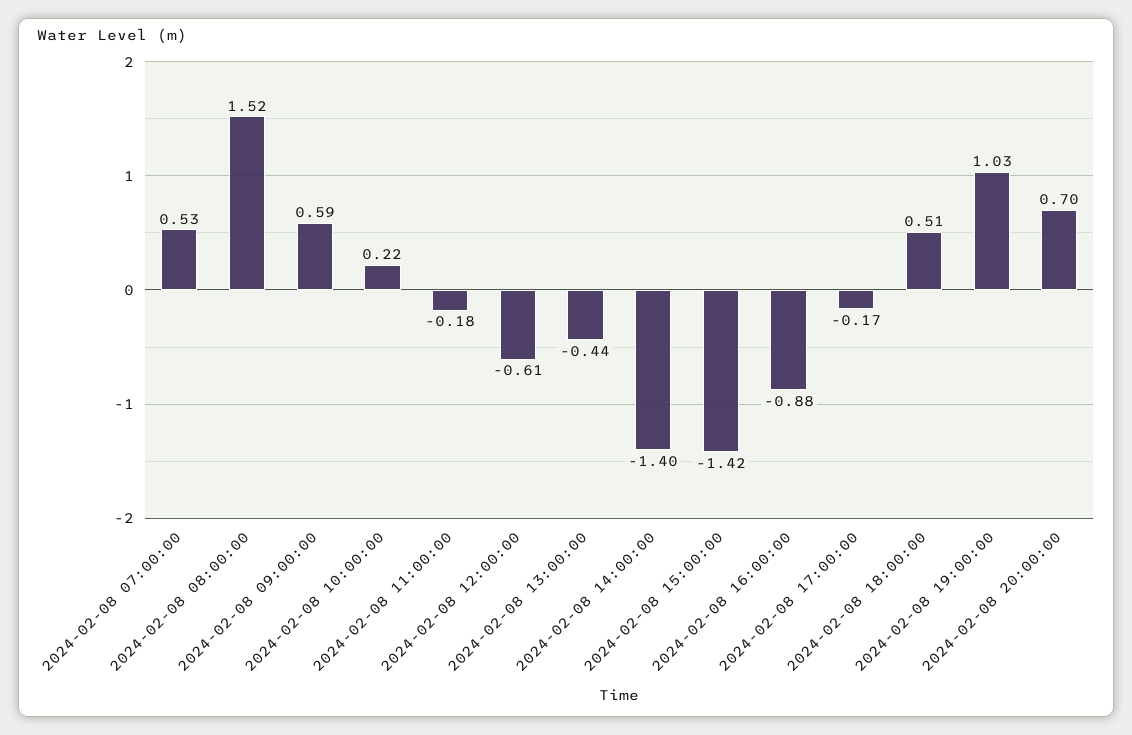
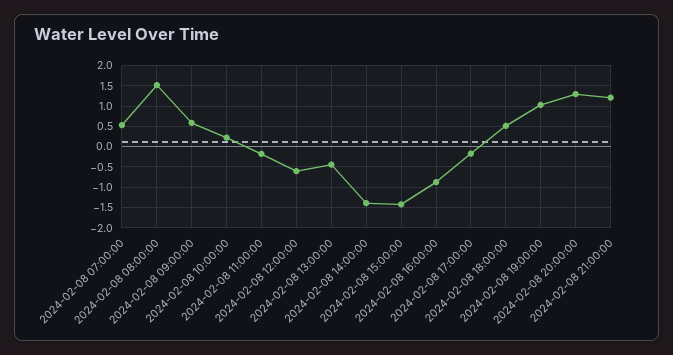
2024-02-08 20:00:00: 0.7 -> 1.25
2024-02-08 21:00:00: none -> 1.25

